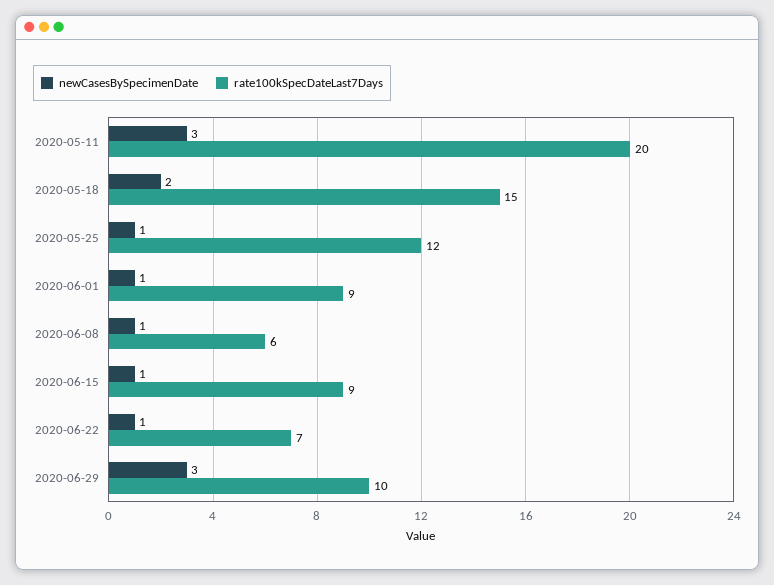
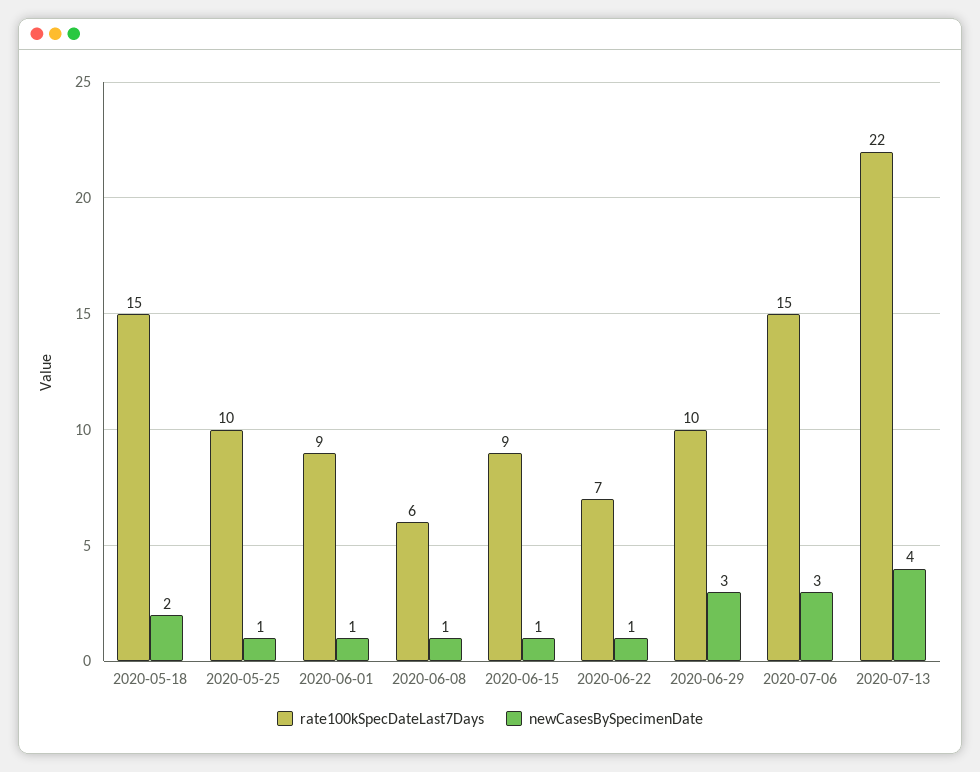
newCasesBySpecimenDate, 2020-05-11: 3 -> none
rate100kSpecDateLast7Days, 2020-05-11: 20 -> none
rate100kSpecDateLast7Days, 2020-05-25: 12 -> 10
rate100kSpecDateLast7Days, 2020-07-06: none -> 15
newCasesBySpecimenDate, 2020-07-06: none -> 3
rate100kSpecDateLast7Days, 2020-07-13: none -> 22
newCasesBySpecimenDate, 2020-07-13: none -> 4

